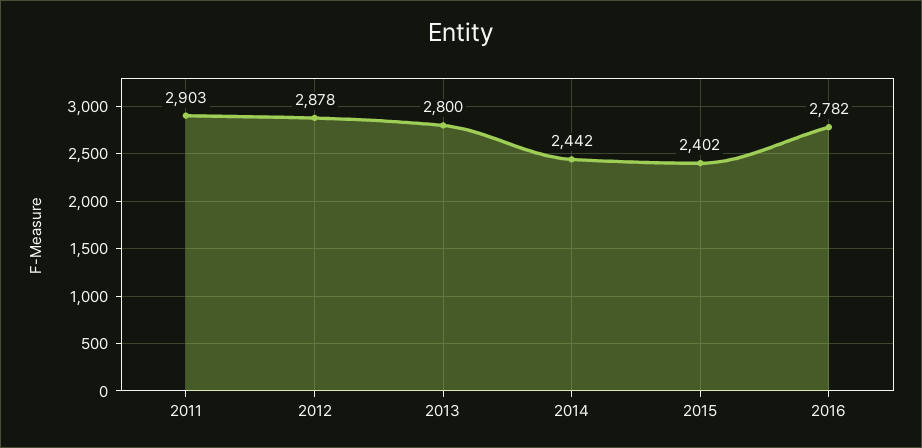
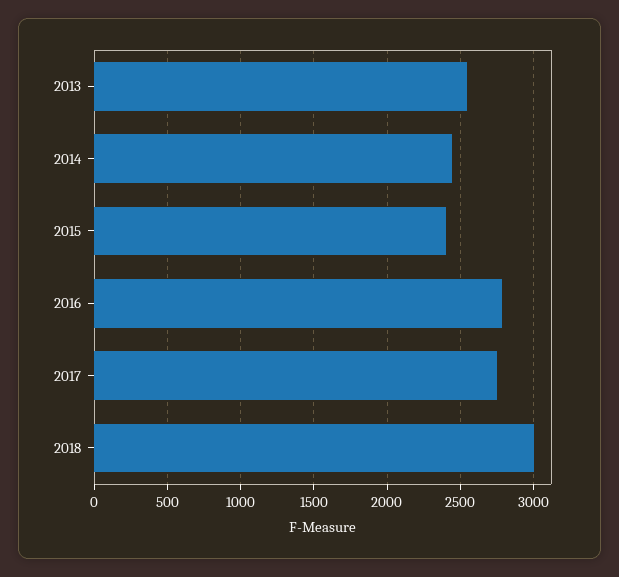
2011: 2903 -> none
2012: 2878 -> none
2013: 2800 -> 2550
2017: none -> 2750
2018: none -> 3000

